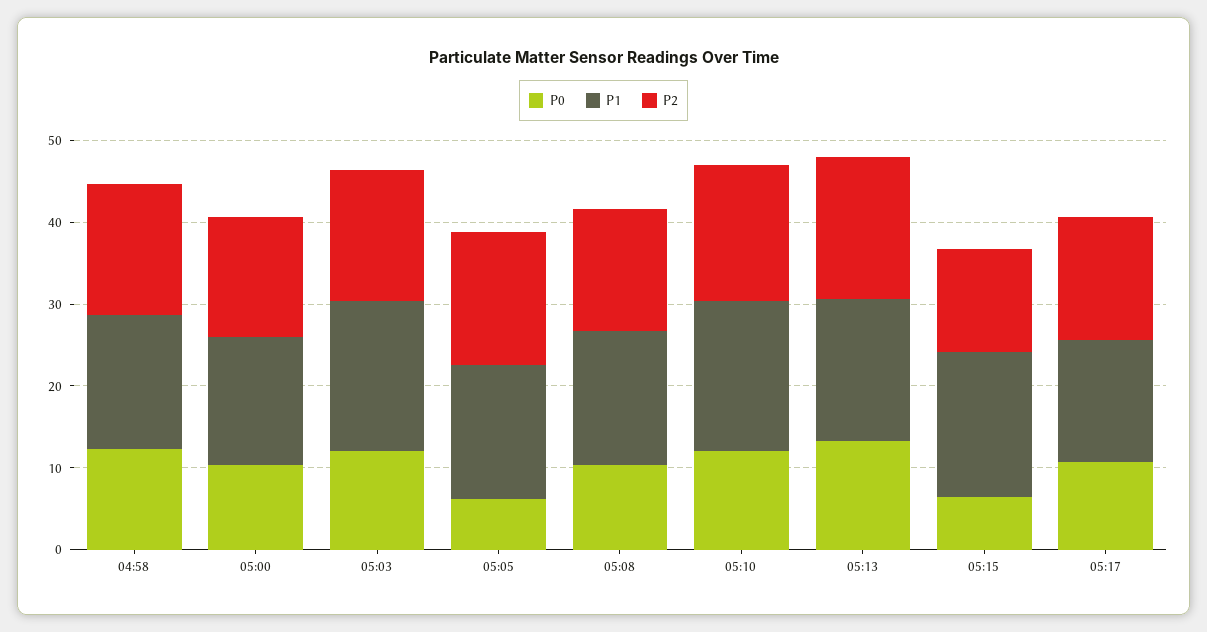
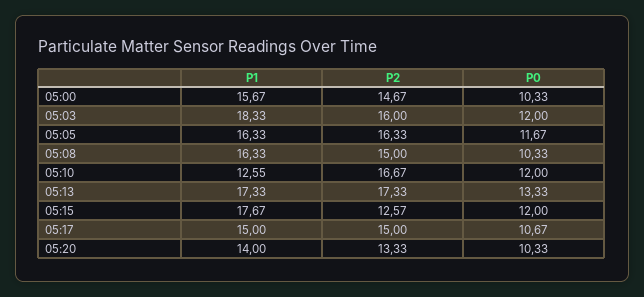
P0, 04:58: 12 -> none
P1, 04:58: 16 -> none
P2, 04:58: 16 -> none
P0, 05:05: 6 -> 11.67
P1, 05:10: 18 -> 12.55
P0, 05:15: 6 -> 12
P1, 05:20: none -> 14
P2, 05:20: none -> 13.33
P0, 05:20: none -> 10.33

